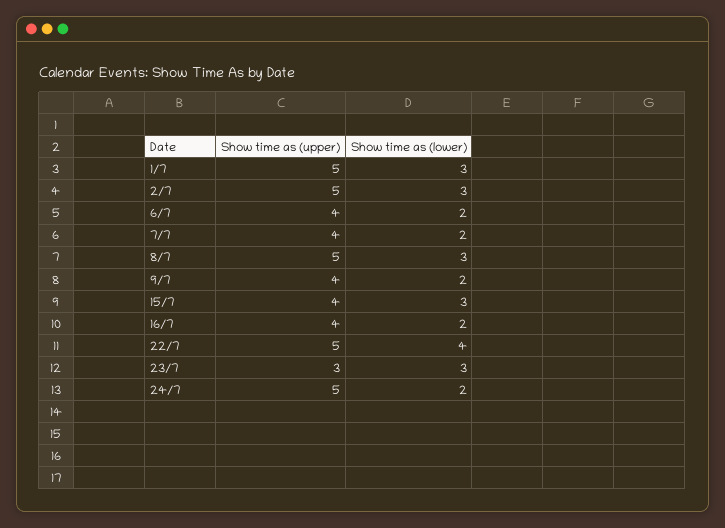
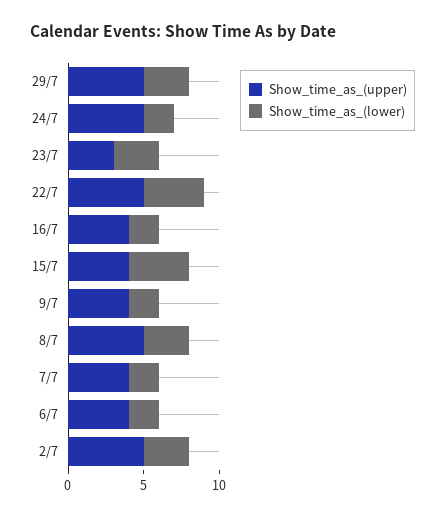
Show time as (upper), 1/7: 5 -> none
Show time as (lower), 1/7: 3 -> none
Show time as (lower), 15/7: 3 -> 4
Show time as (upper), 29/7: none -> 5
Show time as (lower), 29/7: none -> 3

